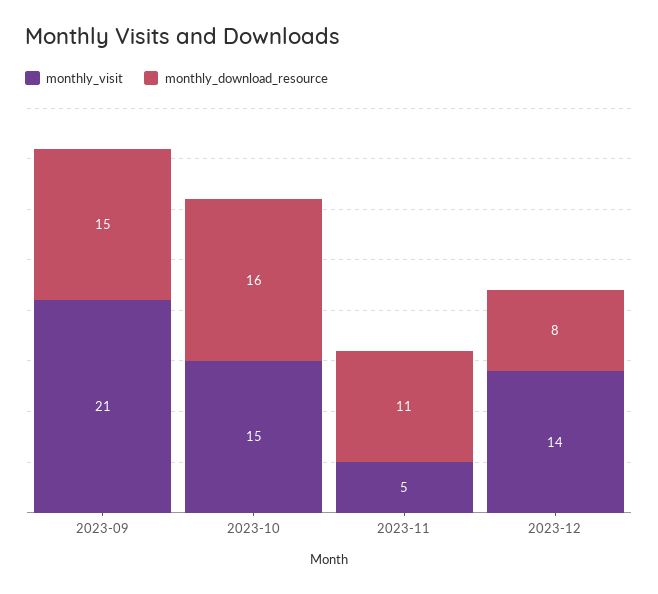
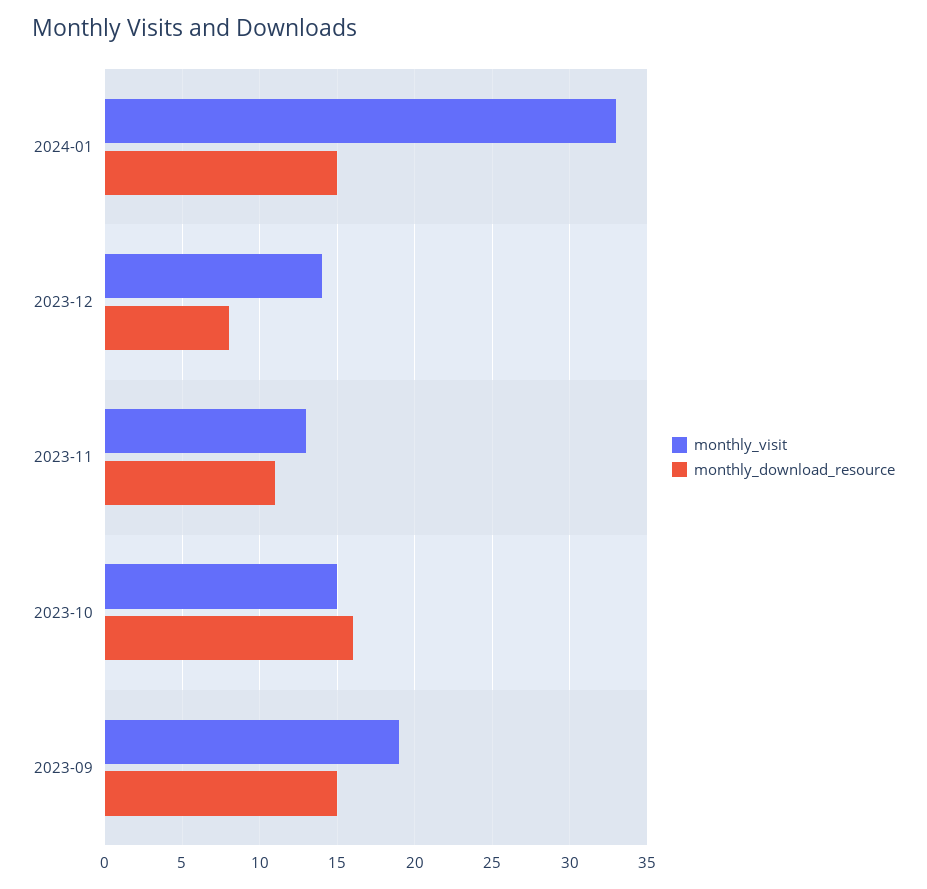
monthly_visit, 2023-09: 21 -> 19
monthly_visit, 2023-11: 5 -> 13
monthly_visit, 2024-01: none -> 33
monthly_download_resource, 2024-01: none -> 15

